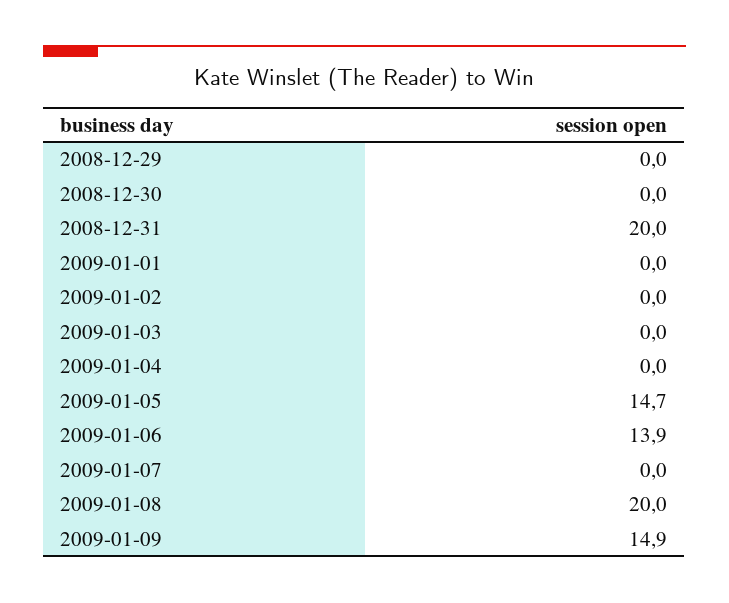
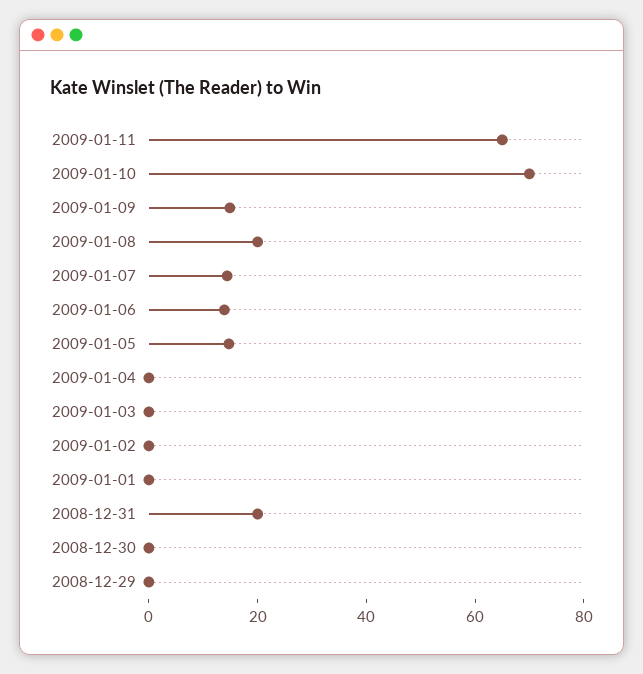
2009-01-07: 0 -> 15
2009-01-11: none -> 65
2009-01-10: none -> 70

